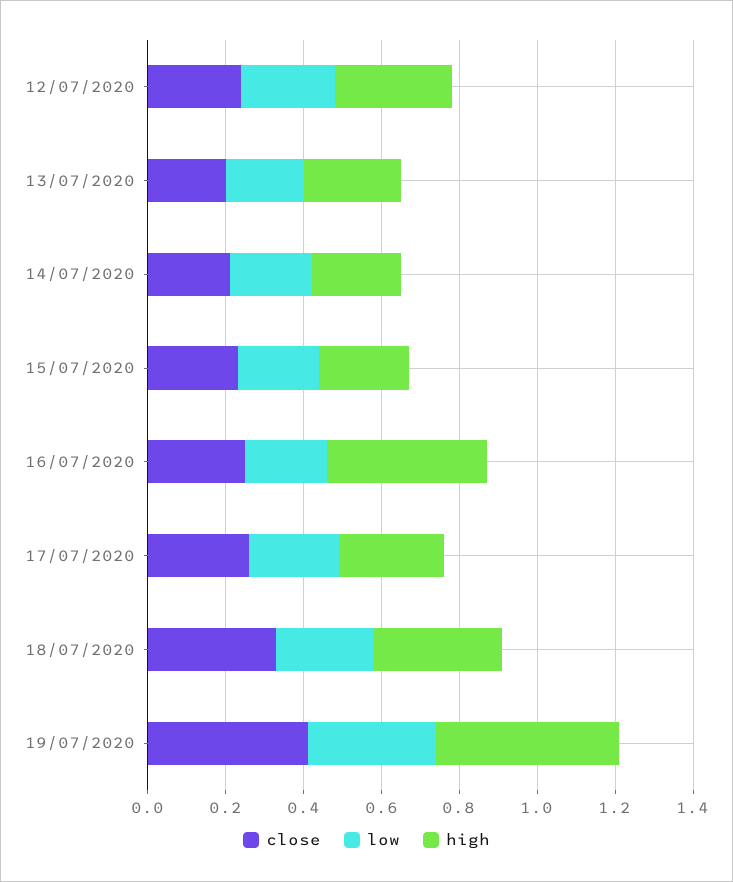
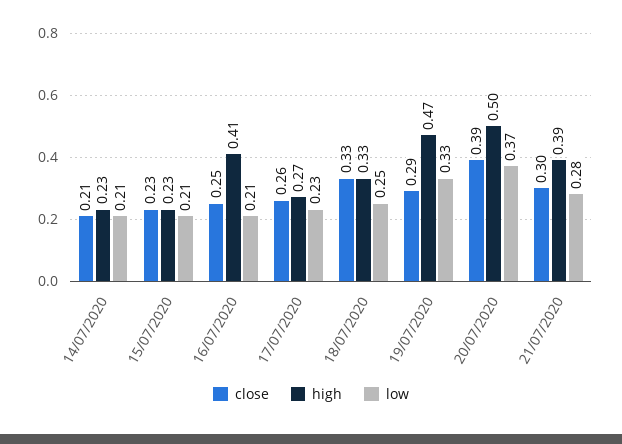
close, 12/07/2020: 0.25 -> none
low, 12/07/2020: 0.25 -> none
high, 12/07/2020: 0.3 -> none
close, 13/07/2020: 0.2 -> none
low, 13/07/2020: 0.2 -> none
high, 13/07/2020: 0.25 -> none
close, 19/07/2020: 0.4 -> 0.29
close, 20/07/2020: none -> 0.39
high, 20/07/2020: none -> 0.5
low, 20/07/2020: none -> 0.37
close, 21/07/2020: none -> 0.3
high, 21/07/2020: none -> 0.39
low, 21/07/2020: none -> 0.28

